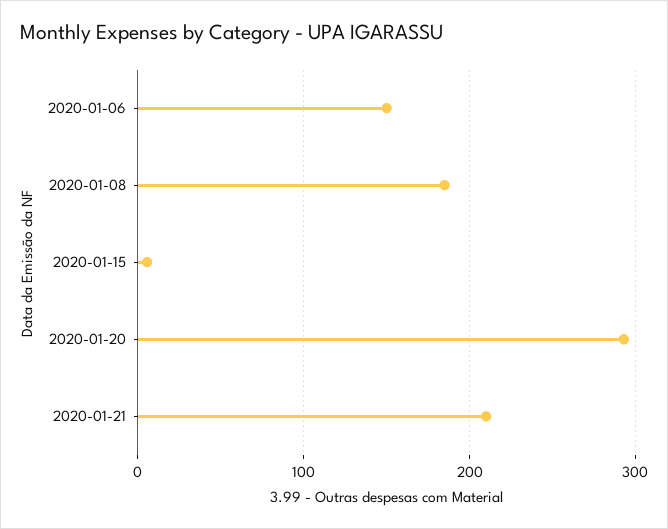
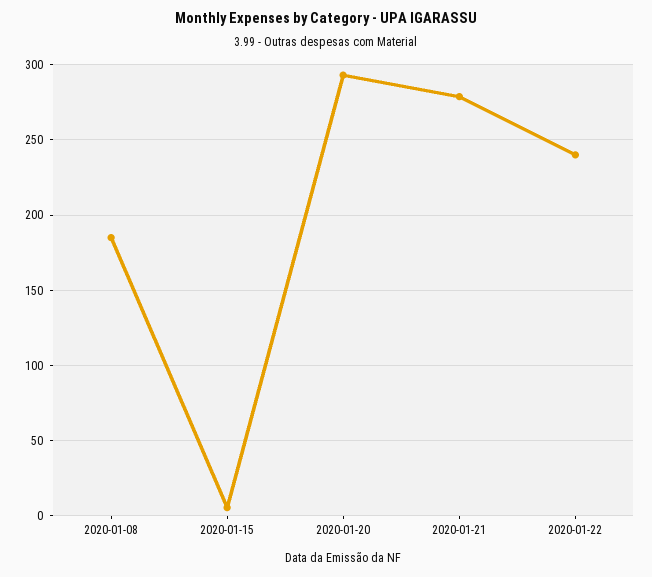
2020-01-06: 150 -> none
2020-01-21: 210 -> 280
2020-01-22: none -> 240

